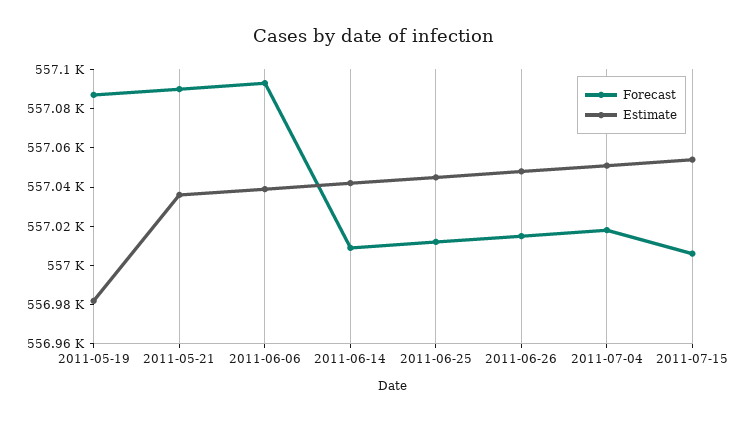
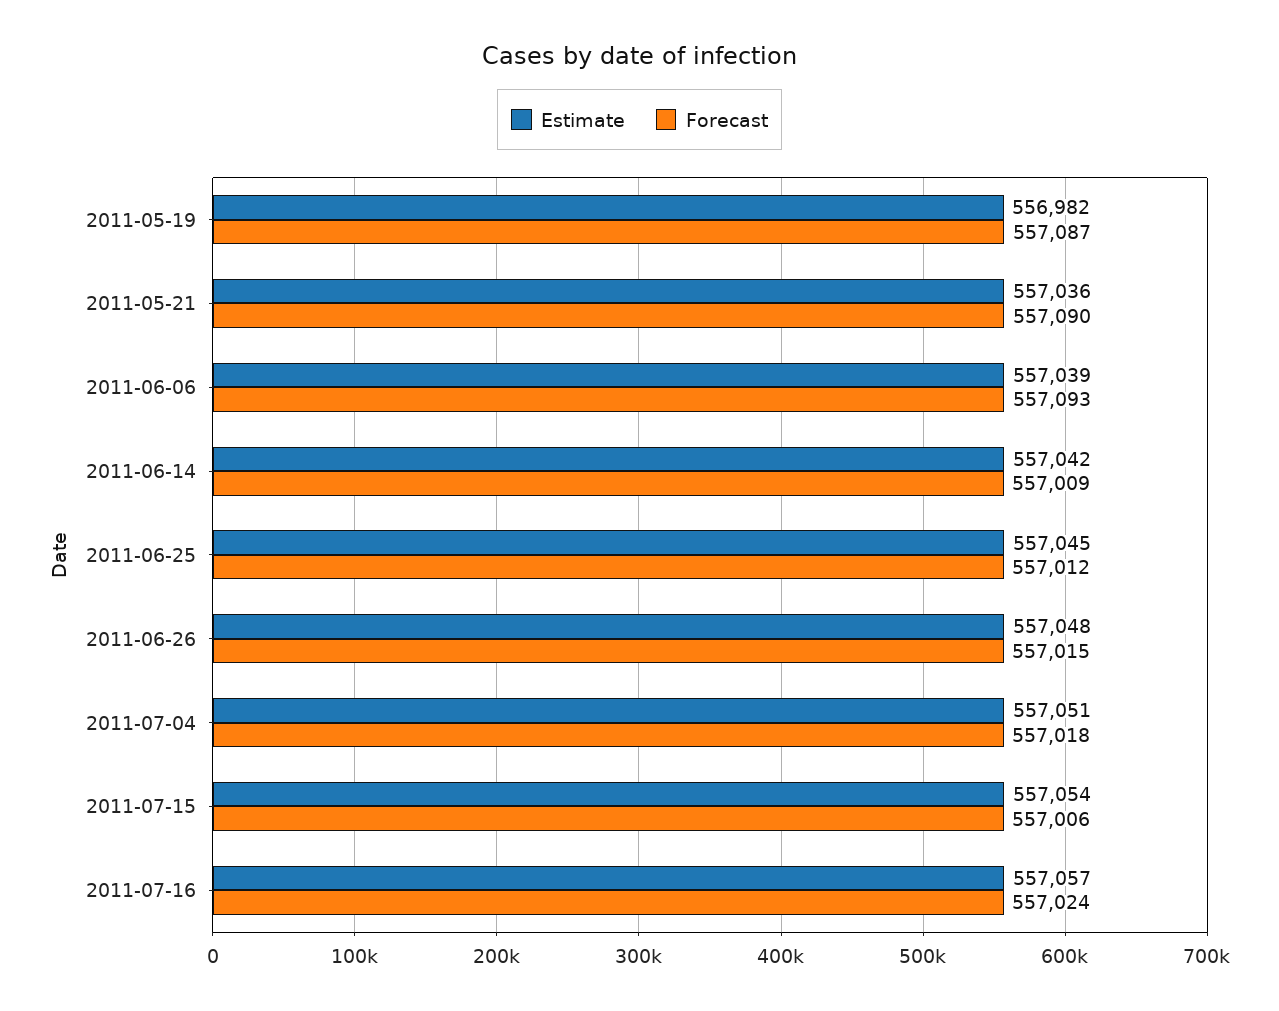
Estimate, 2011-07-16: none -> 557057
Forecast, 2011-07-16: none -> 557024

